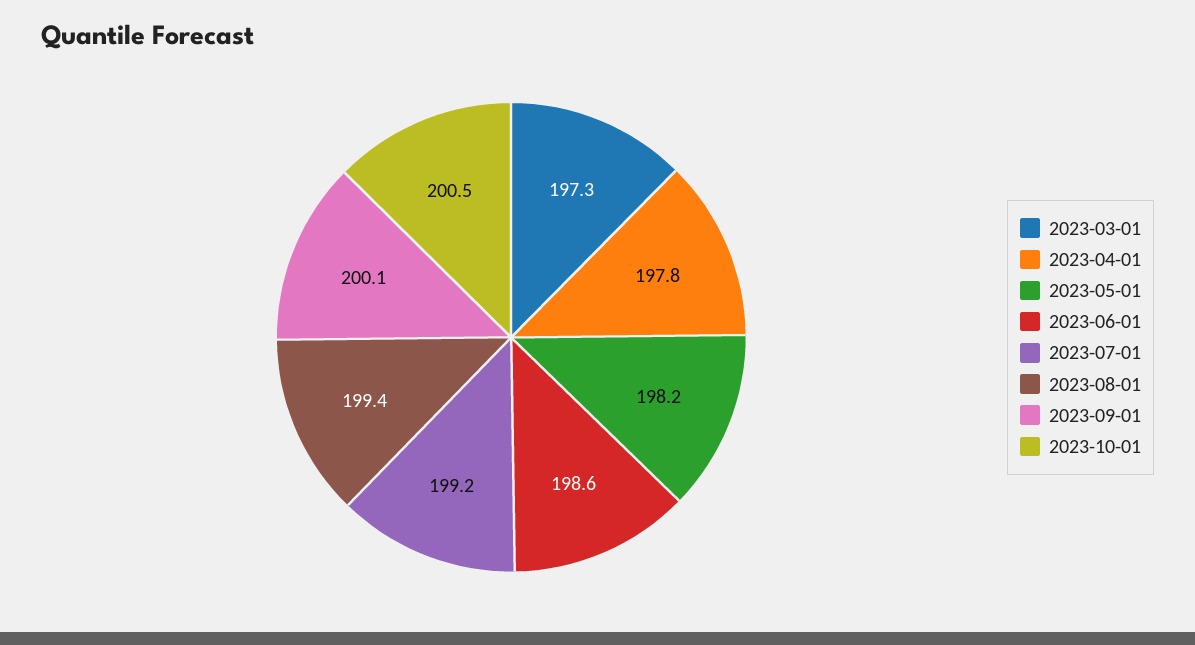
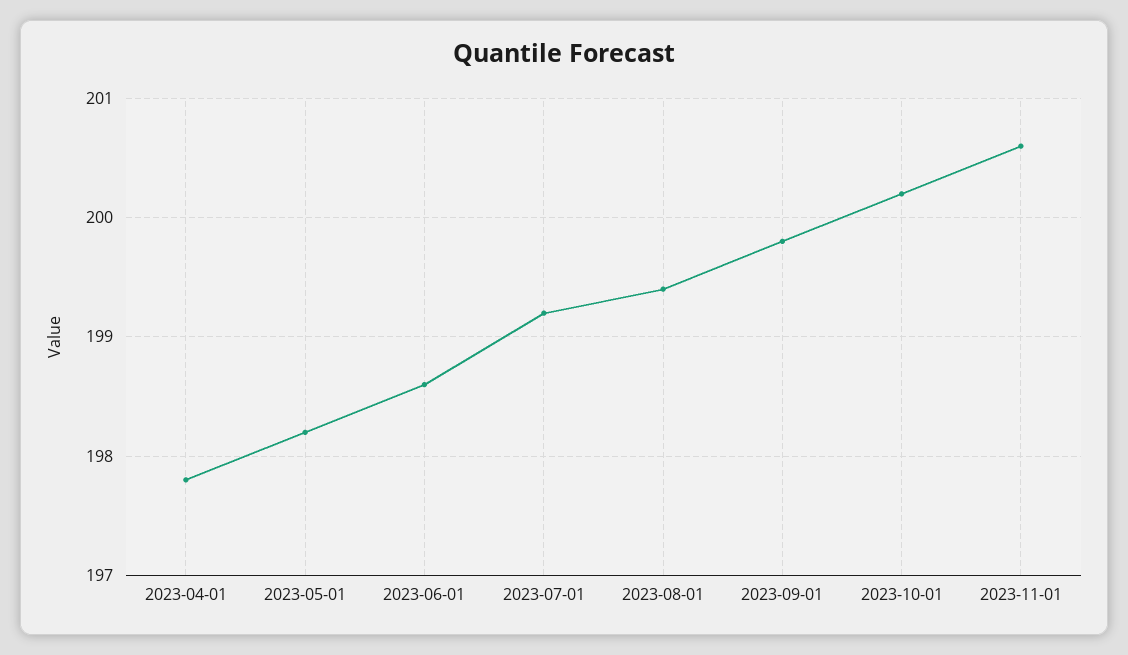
2023-03-01: 197.3 -> none
2023-09-01: 200.1 -> 199.8
2023-10-01: 200.5 -> 200.2
2023-11-01: none -> 200.6

